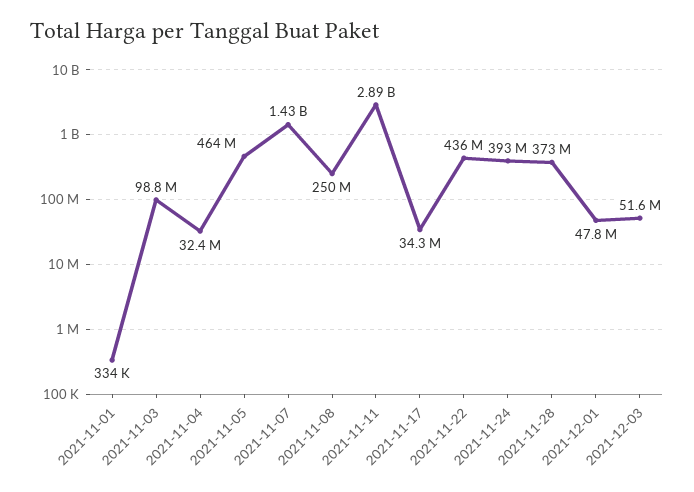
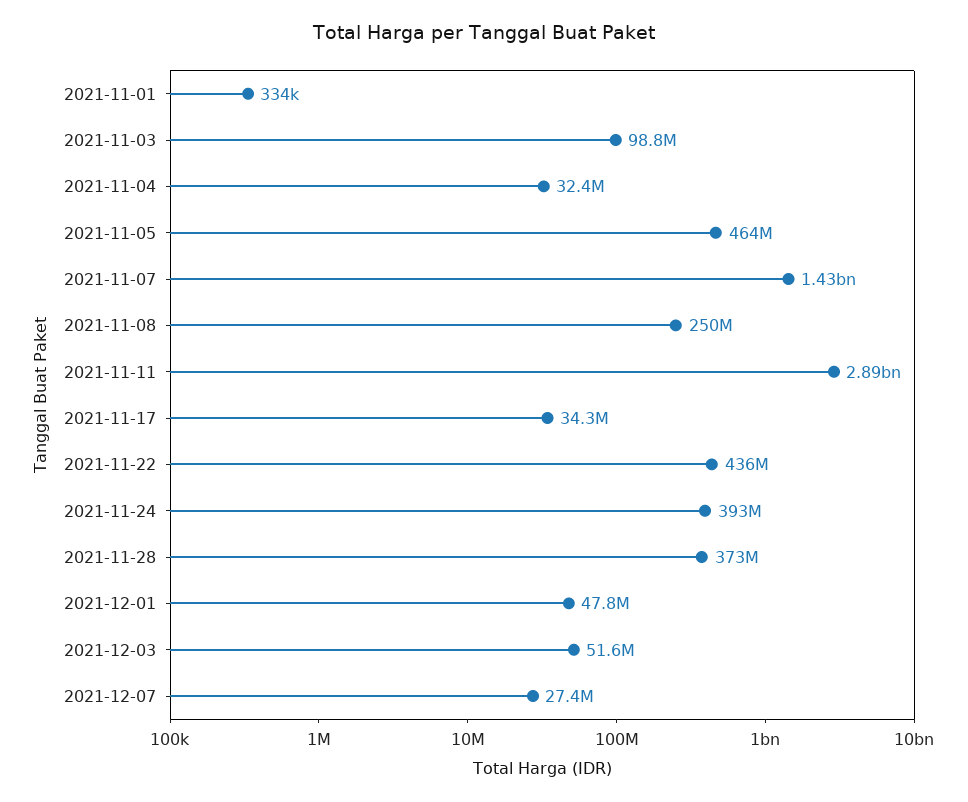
2021-12-07: none -> 27400000

